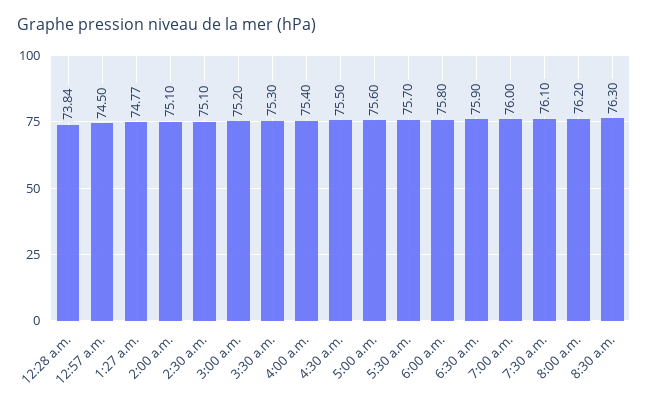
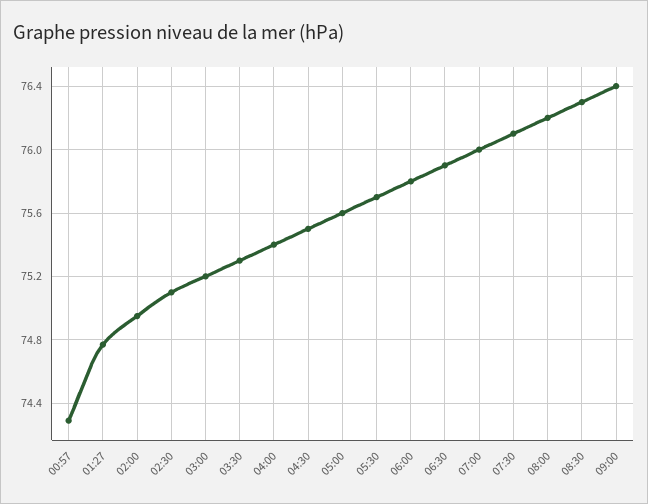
12:28 a.m.: 73.84 -> none
12:57 a.m.: 74.5 -> 74.3
2:00 a.m.: 75.1 -> 74.95
09:00: none -> 76.4

